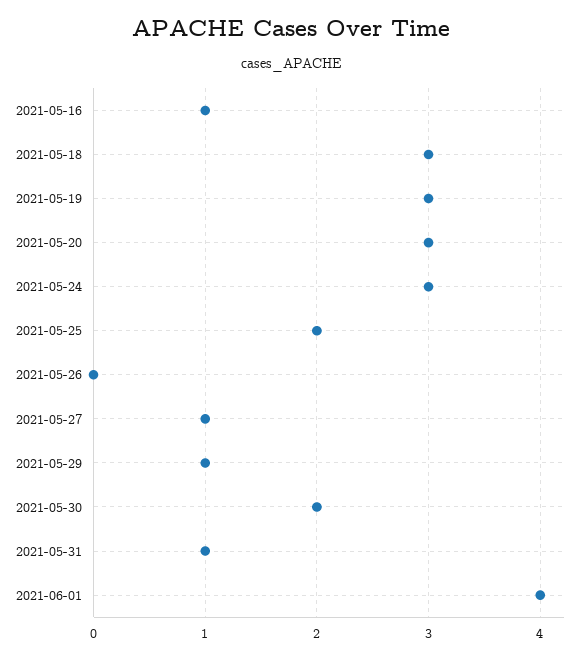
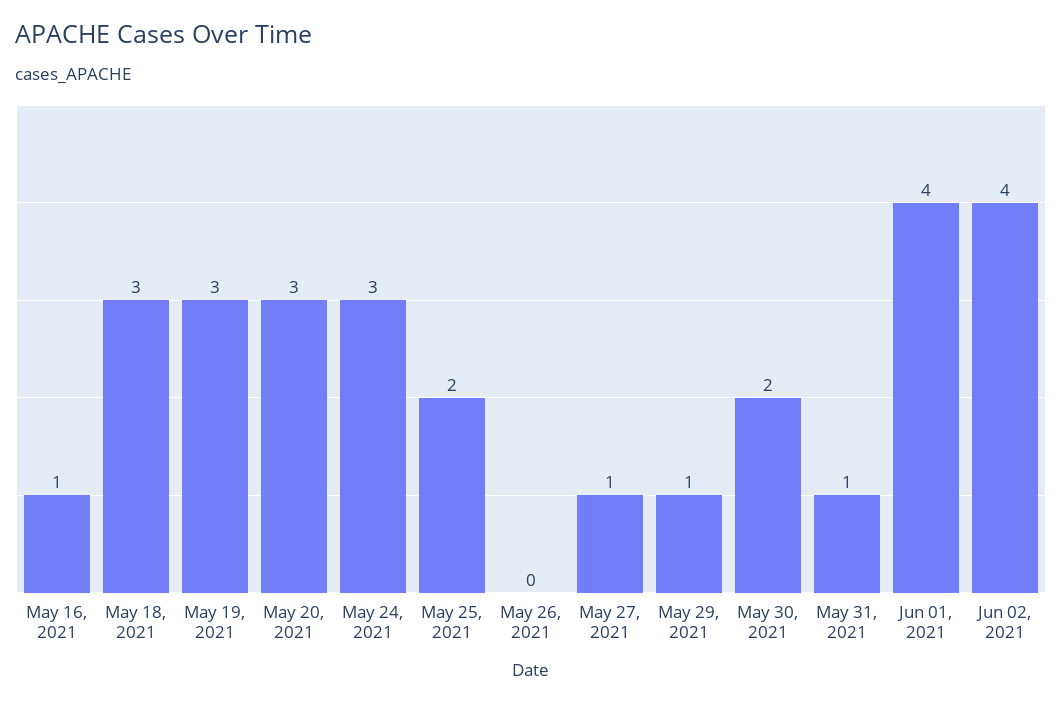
Jun 02, 2021: none -> 4

